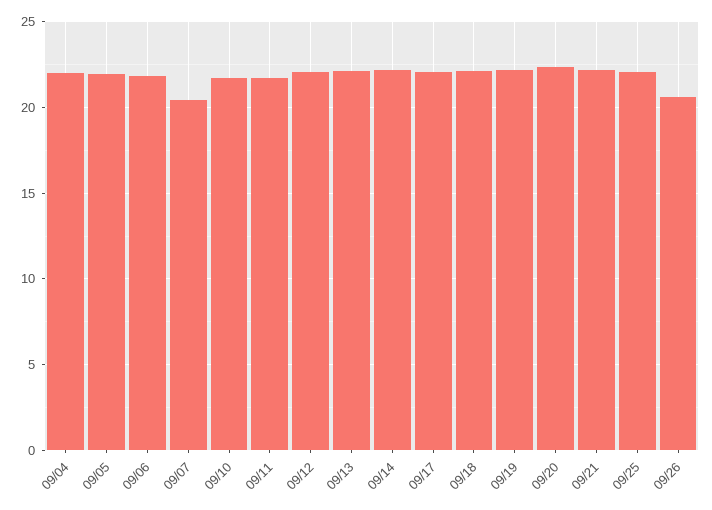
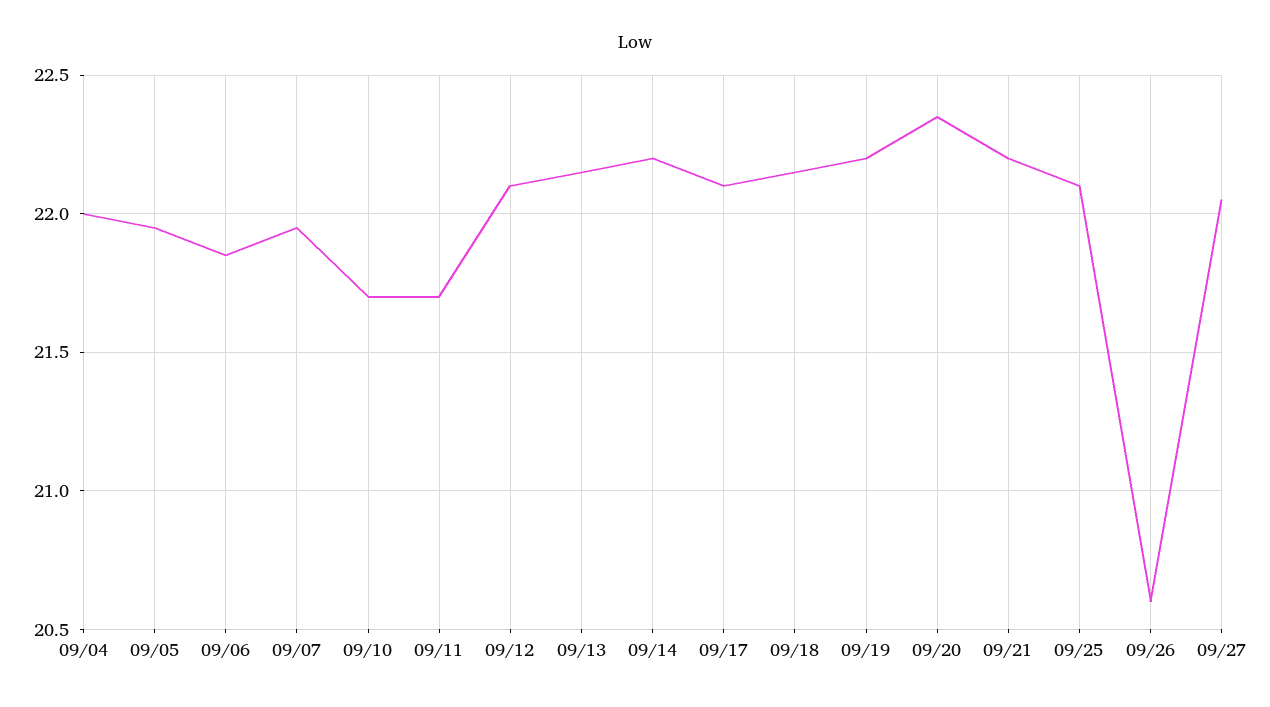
09/07: 20.5 -> 21.95
09/27: none -> 22.05

